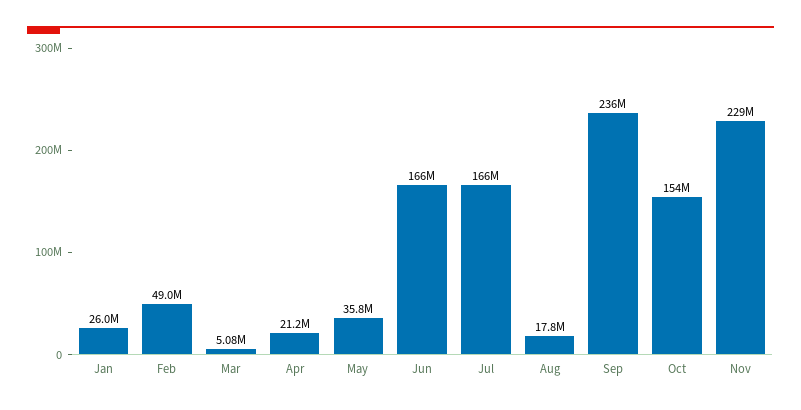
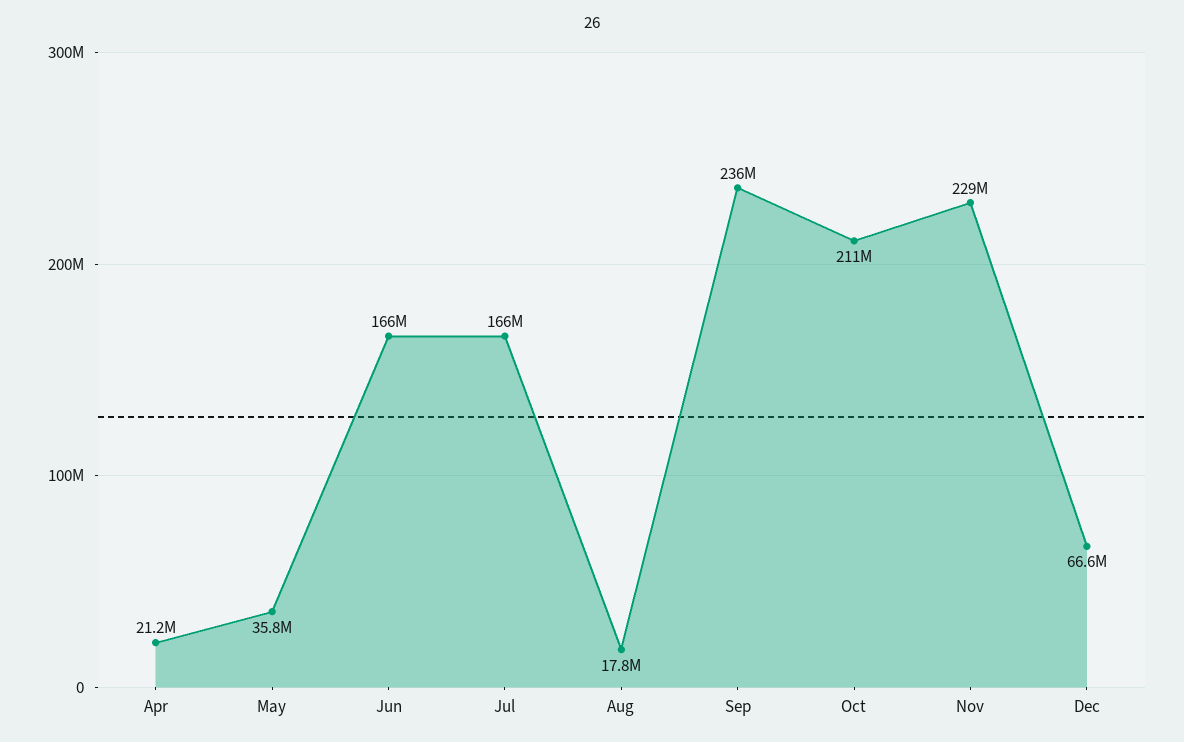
Jan: 26000000 -> none
Feb: 49000000 -> none
Mar: 5080000 -> none
Oct: 154000000 -> 211000000
Dec: none -> 66600000

